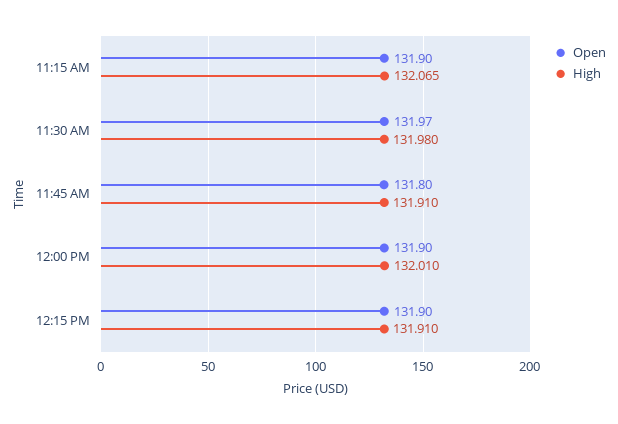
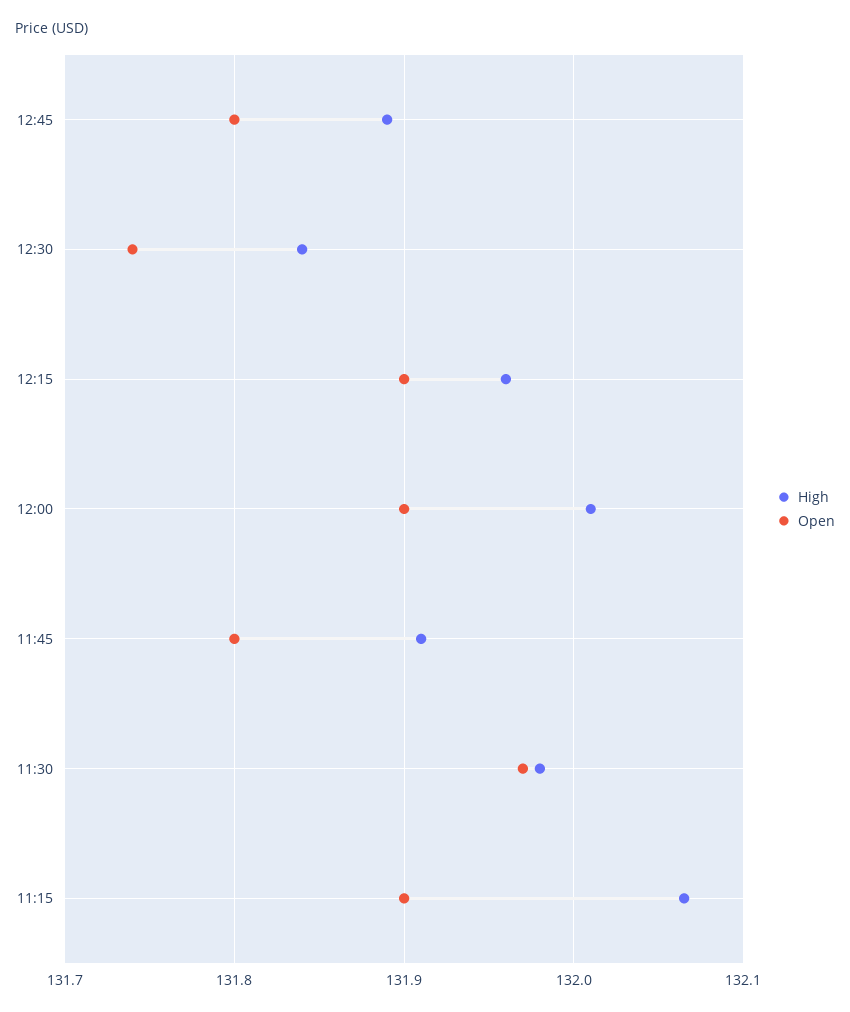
High, 12:15 PM: 131.91 -> 131.96
High, 12:45: none -> 131.89
Open, 12:45: none -> 131.8
High, 12:30: none -> 131.84
Open, 12:30: none -> 131.74

